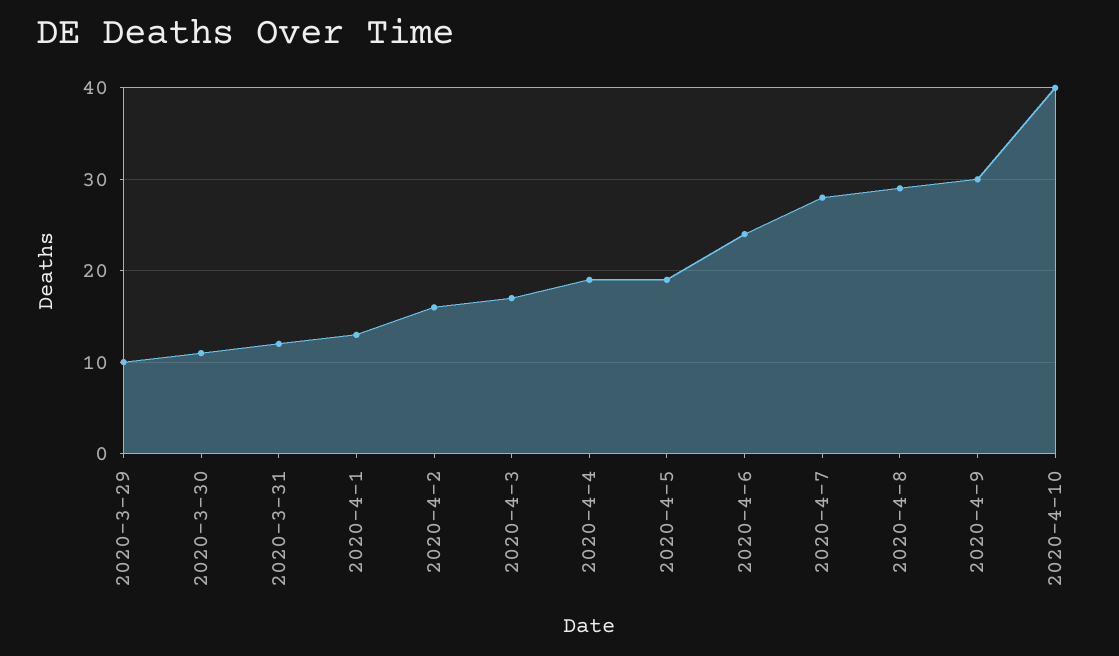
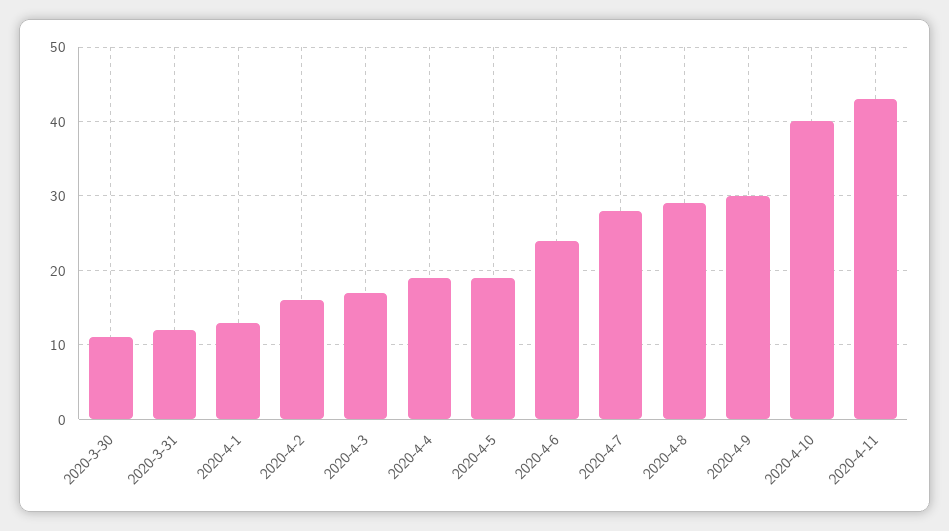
2020-3-29: 10 -> none
2020-4-11: none -> 43

